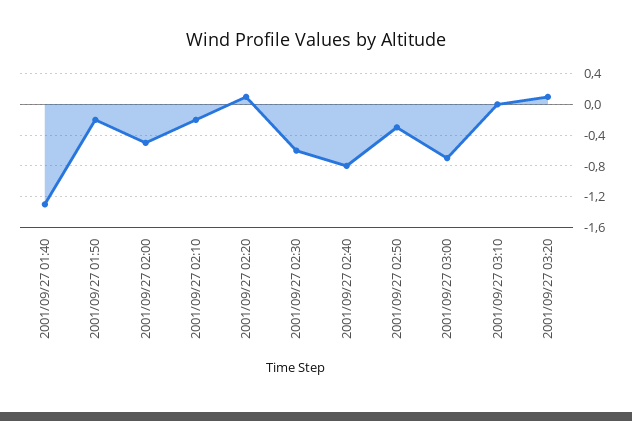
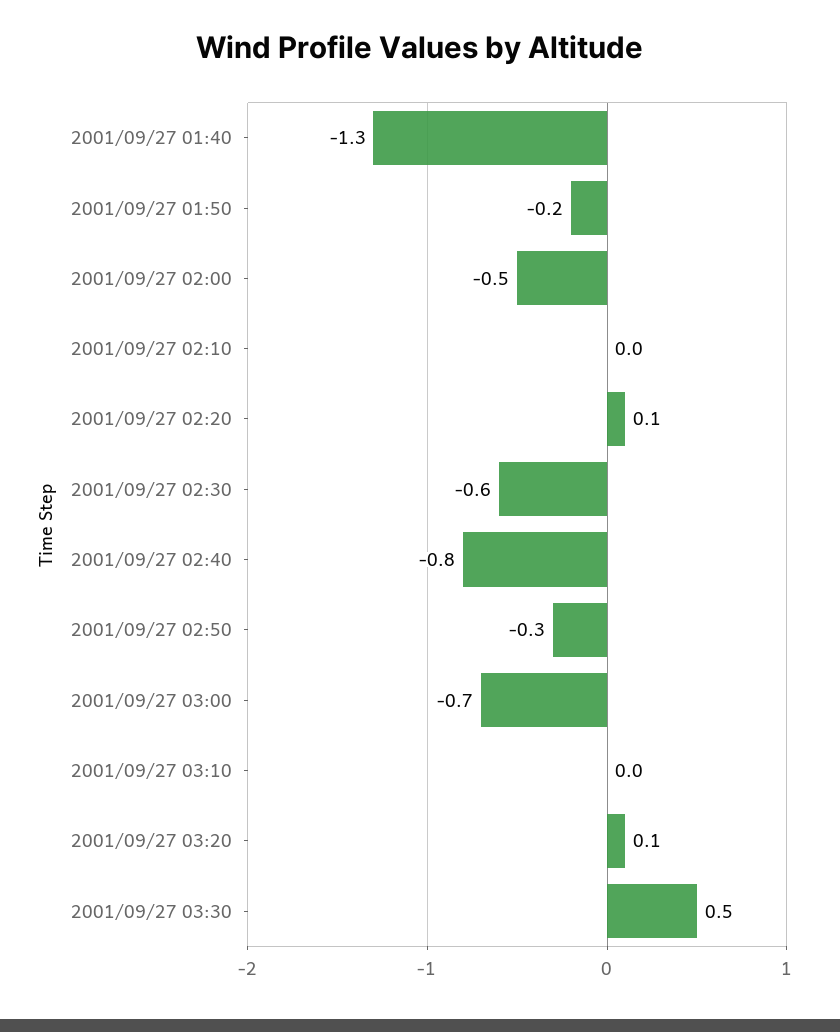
2001/09/27 02:10: -0.2 -> 0
2001/09/27 03:30: none -> 0.5

